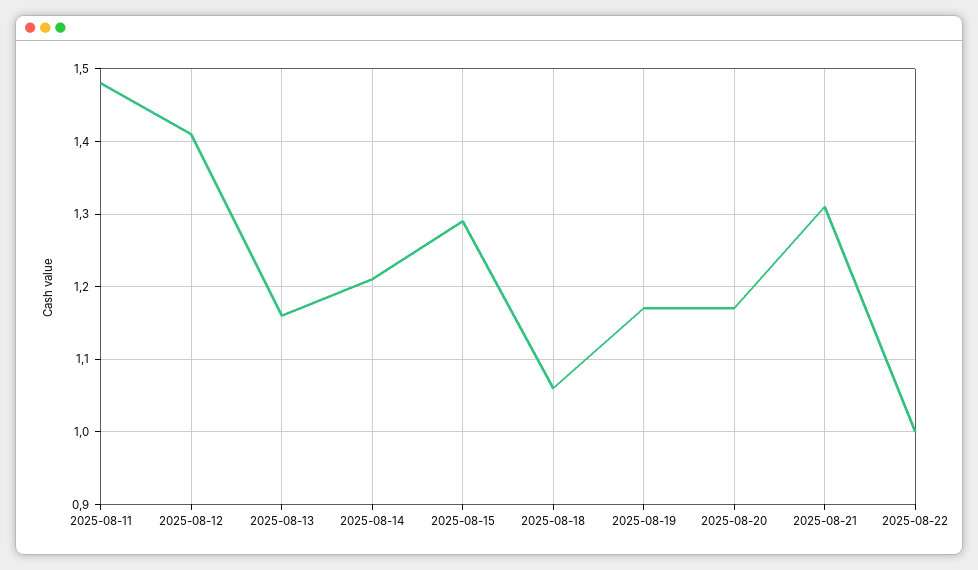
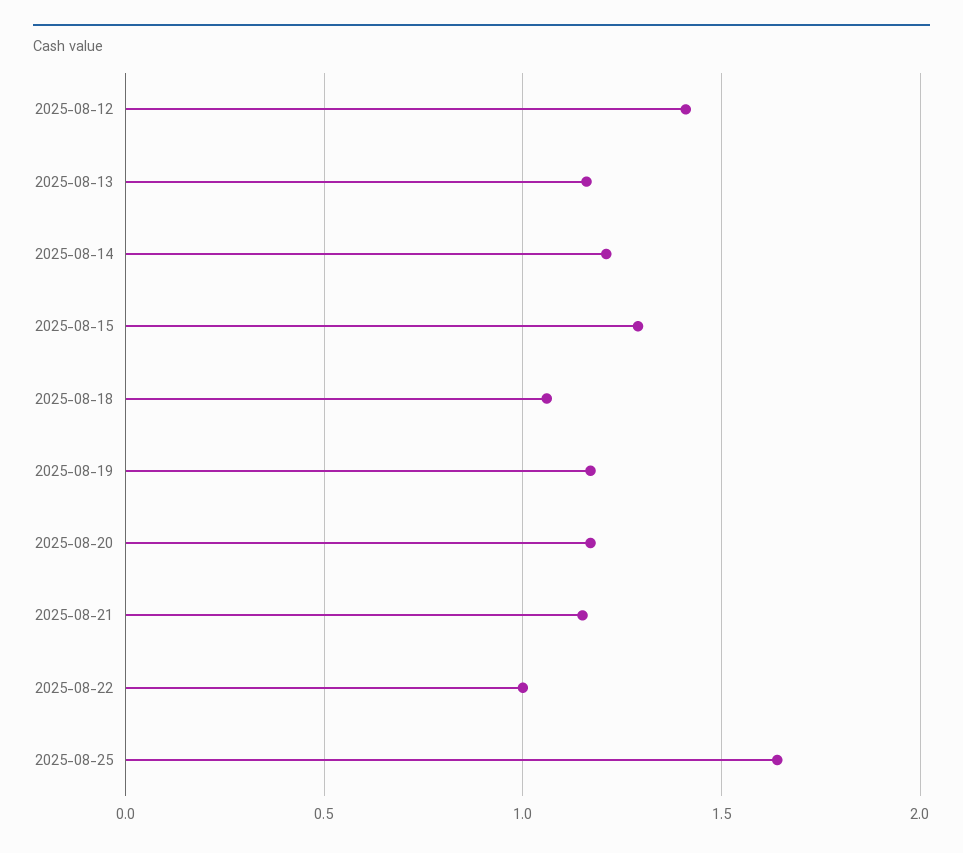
2025-08-11: 1.48 -> none
2025-08-21: 1.31 -> 1.15
2025-08-25: none -> 1.65

